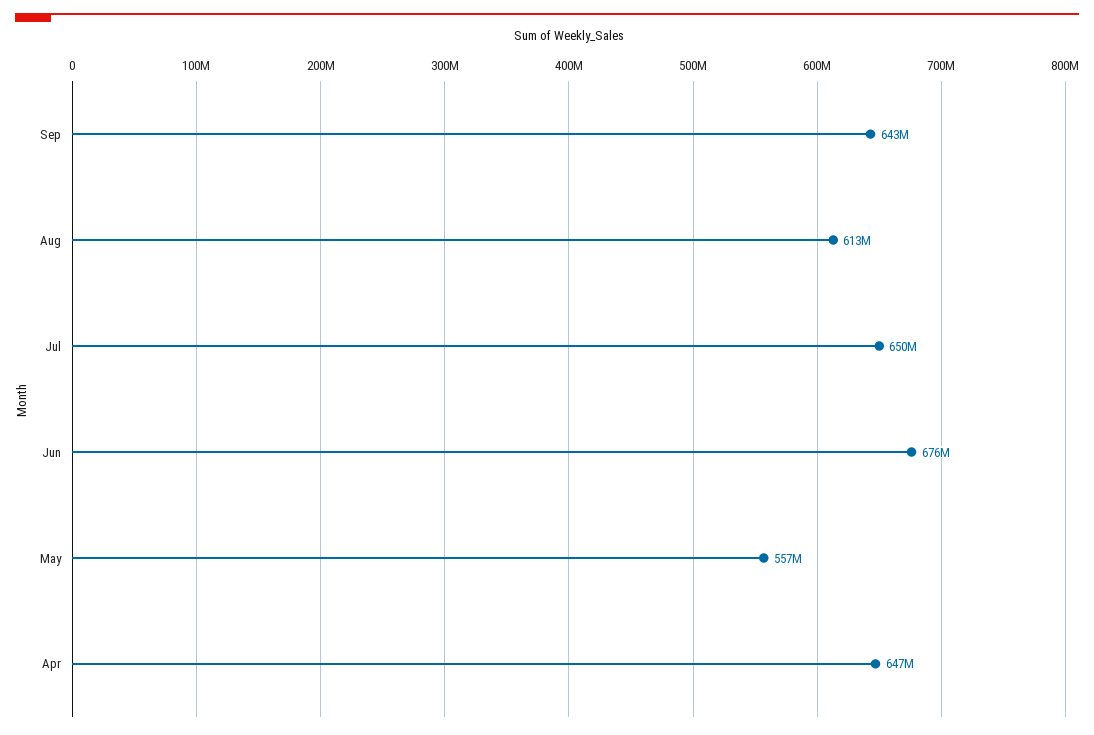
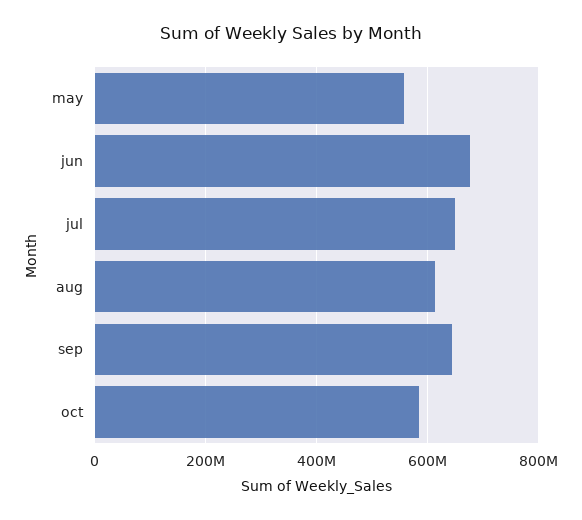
Apr: 647000000 -> none
oct: none -> 580000000

